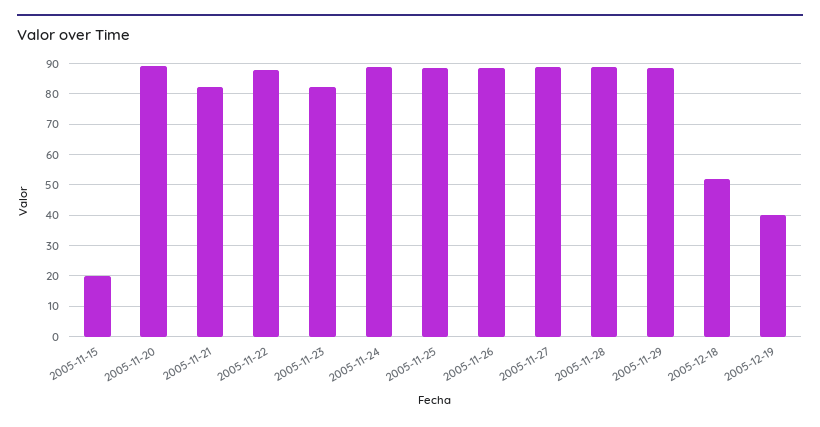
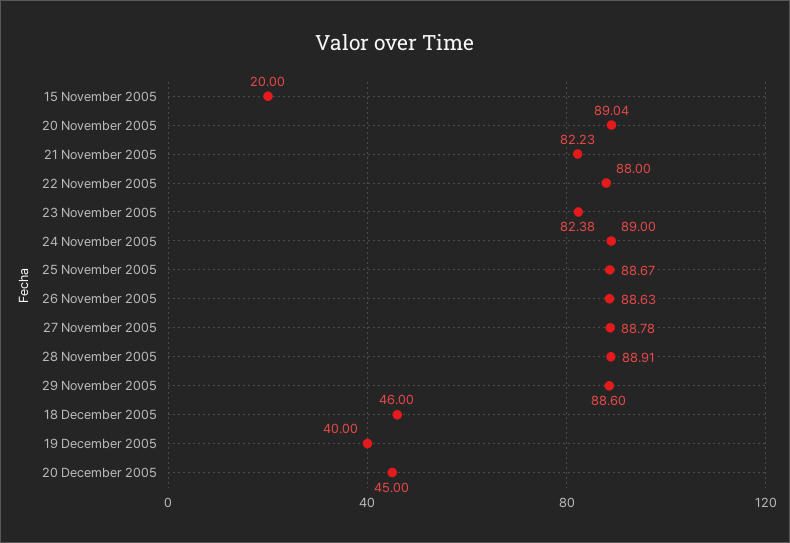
2005-12-18: 52 -> 46
20 December 2005: none -> 45

